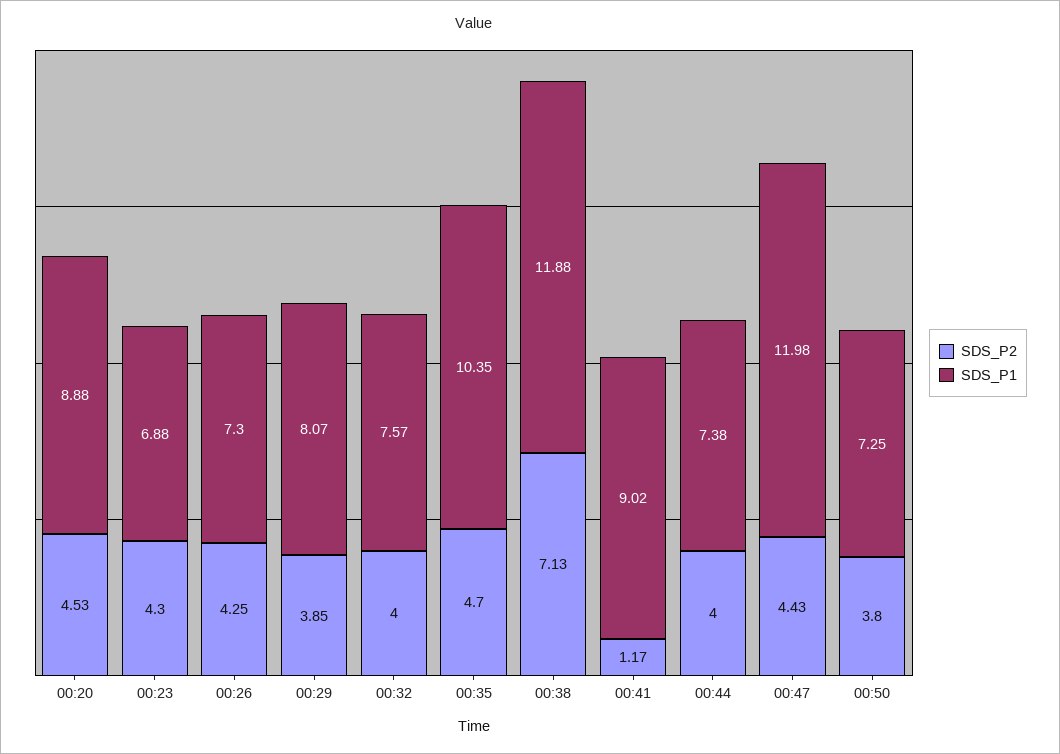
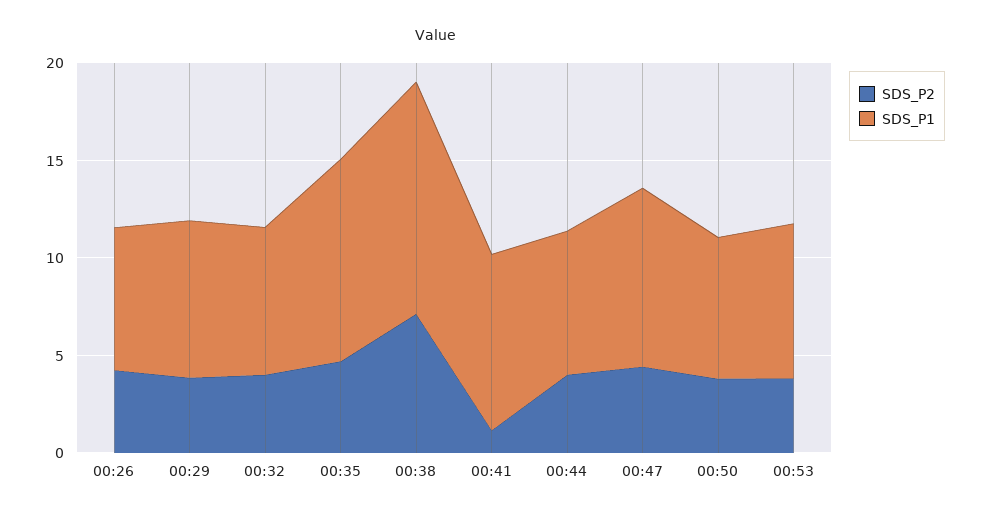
SDS_P2, 00:20: 4.53 -> none
SDS_P1, 00:20: 8.88 -> none
SDS_P2, 00:23: 4.3 -> none
SDS_P1, 00:23: 6.88 -> none
SDS_P1, 00:47: 11.98 -> 9
SDS_P2, 00:53: none -> 4
SDS_P1, 00:53: none -> 8

